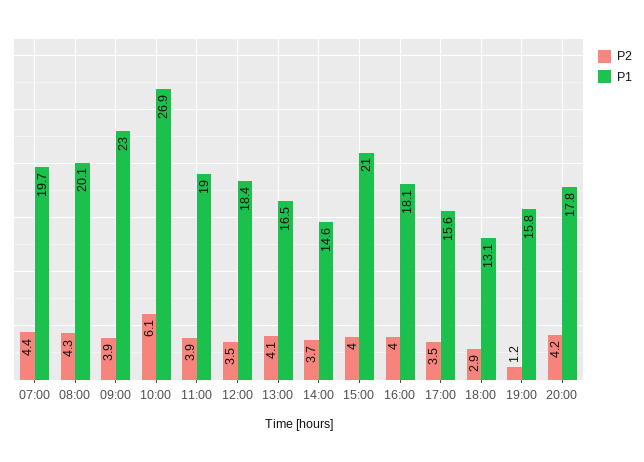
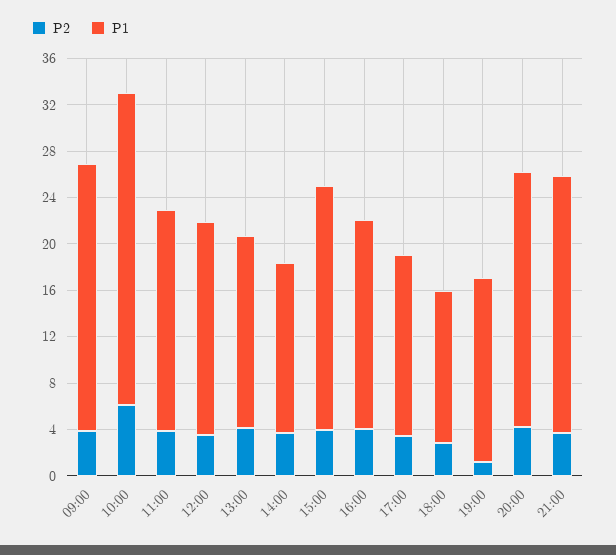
P2, 07:00: 4.4 -> none
P1, 07:00: 19.7 -> none
P2, 08:00: 4.3 -> none
P1, 08:00: 20.1 -> none
P1, 20:00: 17.8 -> 22
P2, 21:00: none -> 4
P1, 21:00: none -> 22

